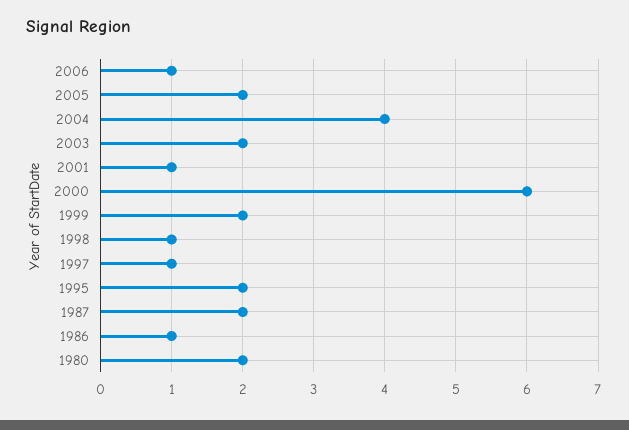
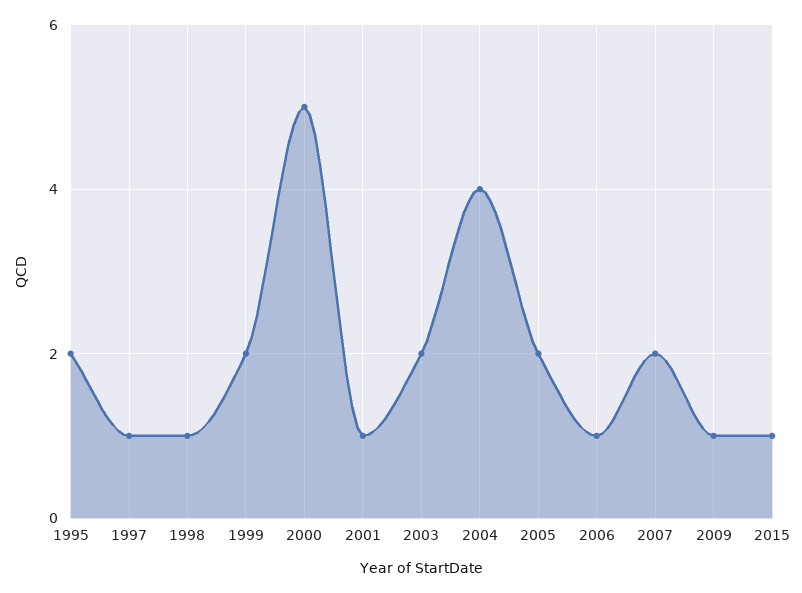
2000: 6 -> 5
1987: 2 -> none
1986: 1 -> none
1980: 2 -> none
2007: none -> 2
2009: none -> 1
2015: none -> 1

